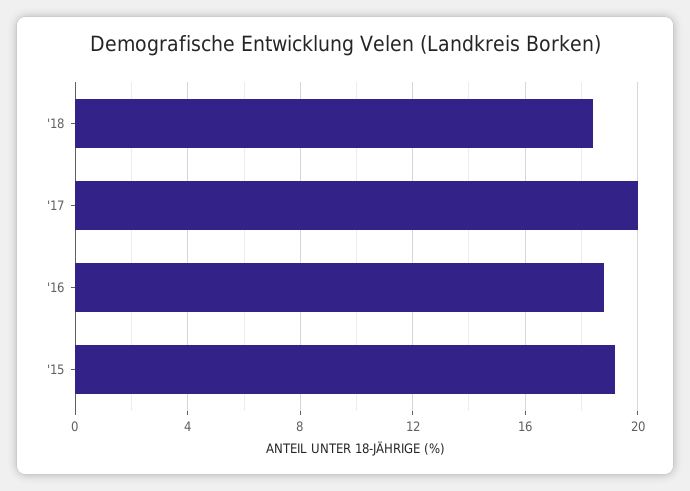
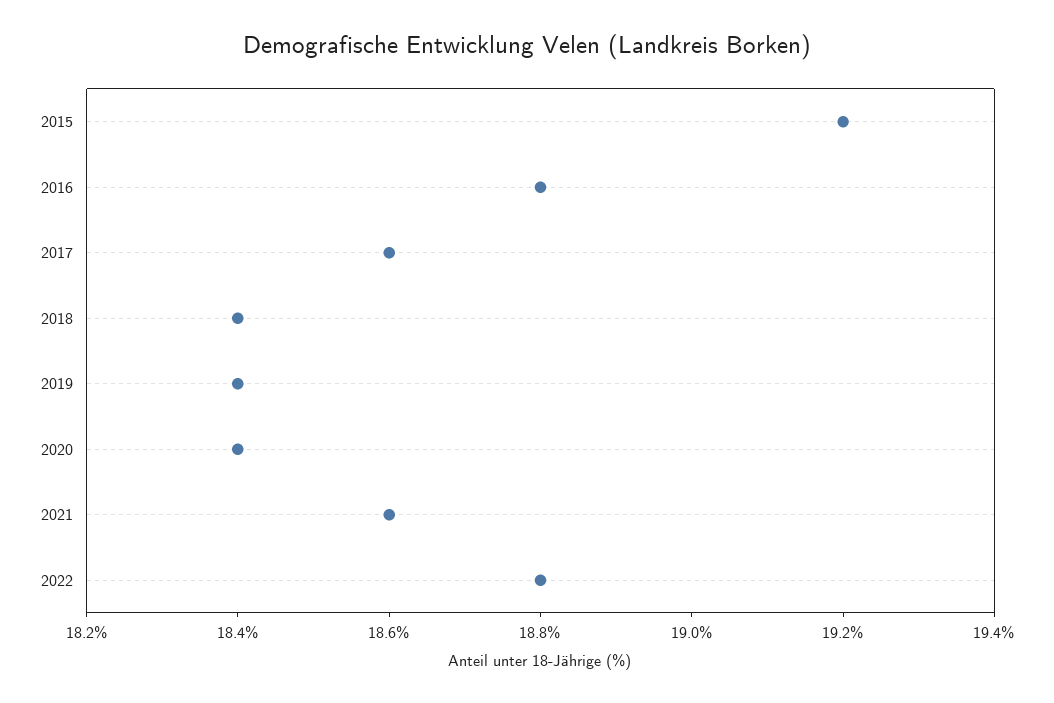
'17: 20 -> 18.6
2019: none -> 18.4
2020: none -> 18.4
2021: none -> 18.6
2022: none -> 18.8

